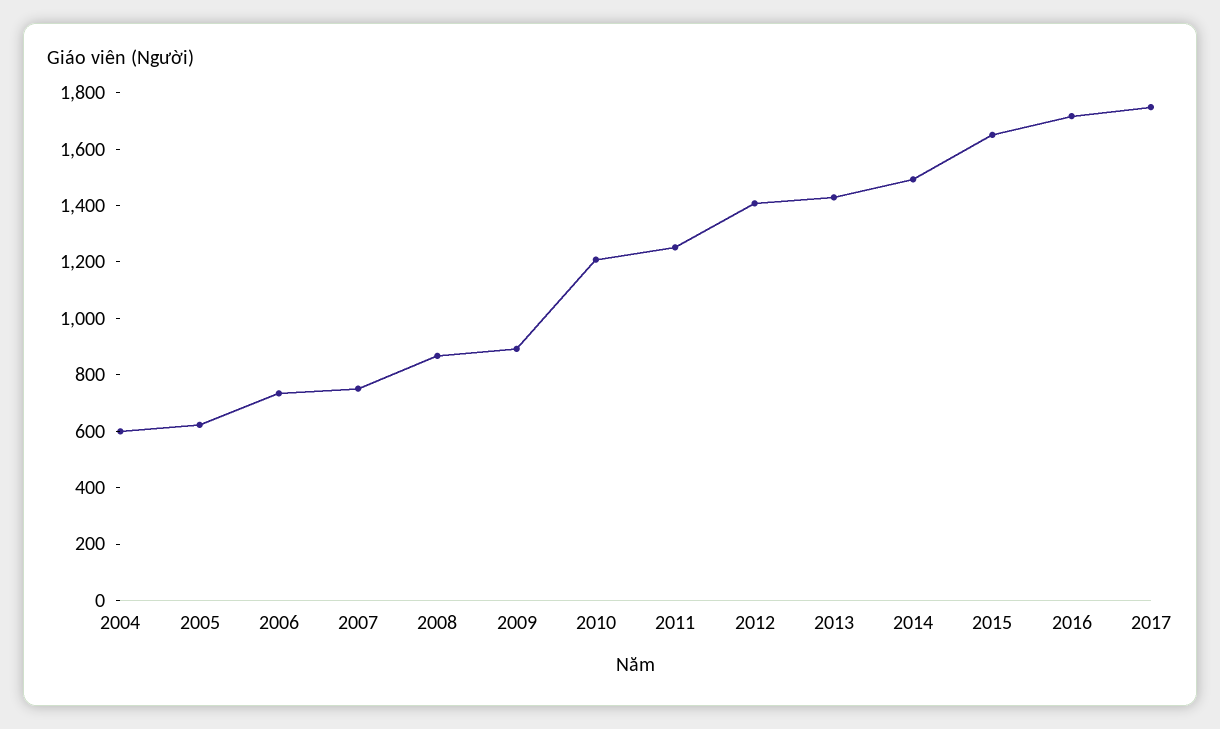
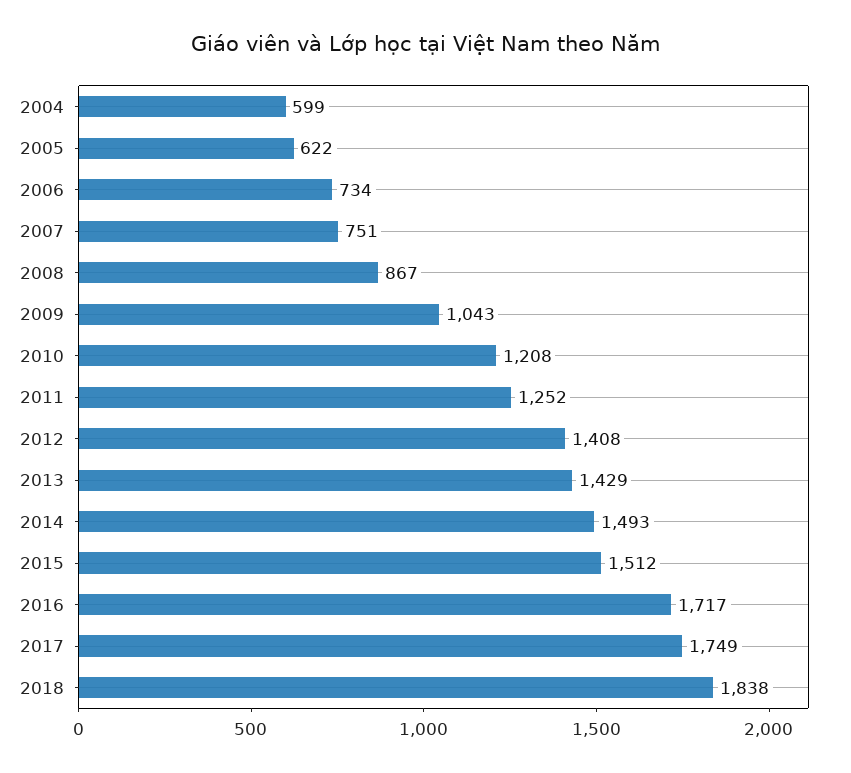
2009: 900 -> 1043
2015: 1650 -> 1512
2018: none -> 1838

